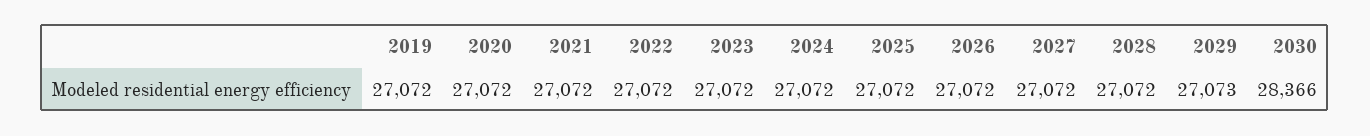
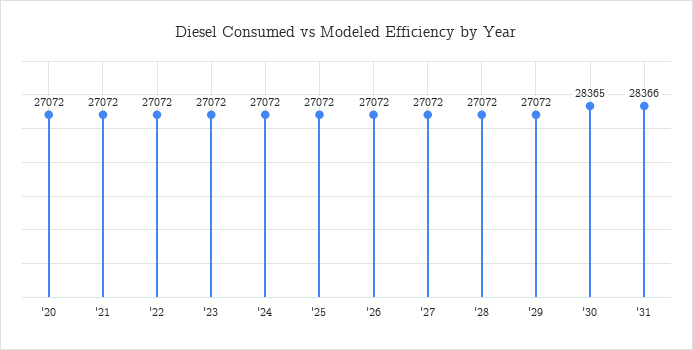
2019: 27072 -> none
2029: 27073 -> 27072
2030: 28366 -> 28365
'31: none -> 28366

